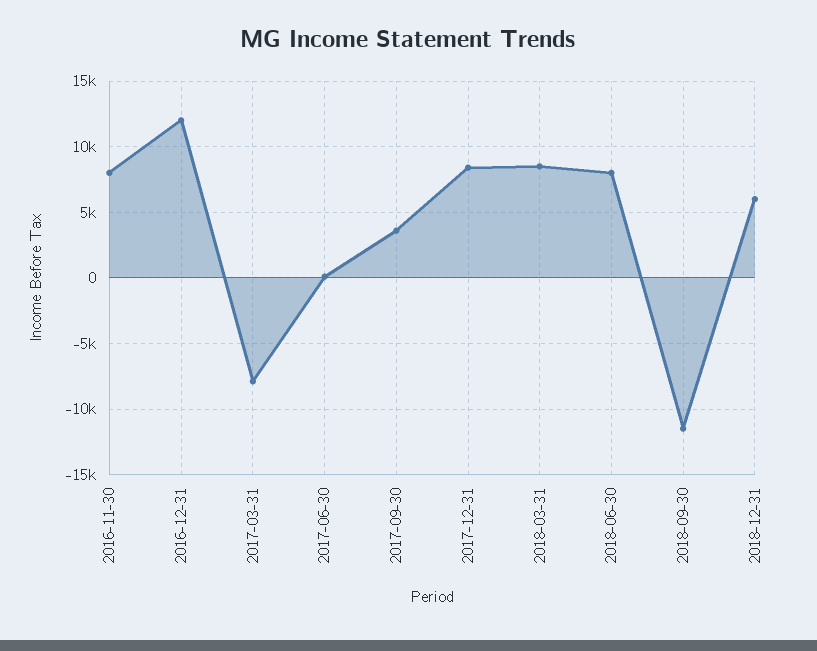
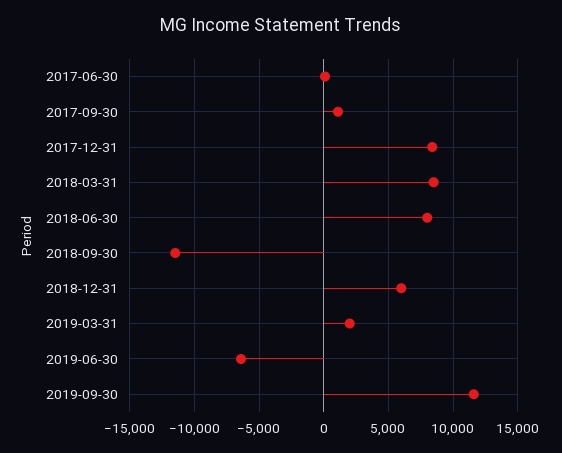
2016-11-30: 8000 -> none
2016-12-31: 12000 -> none
2017-03-31: -8000 -> none
2017-09-30: 3500 -> 1000
2019-03-31: none -> 2000
2019-06-30: none -> -6500
2019-09-30: none -> 11500

